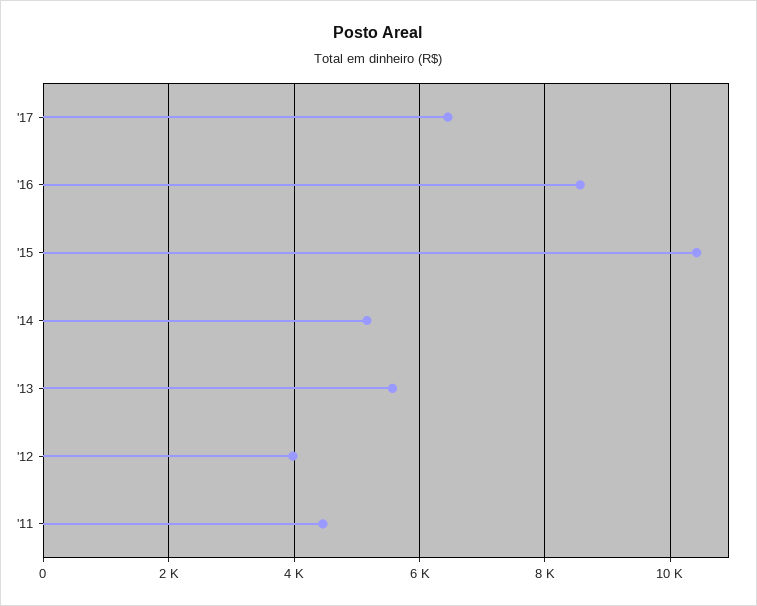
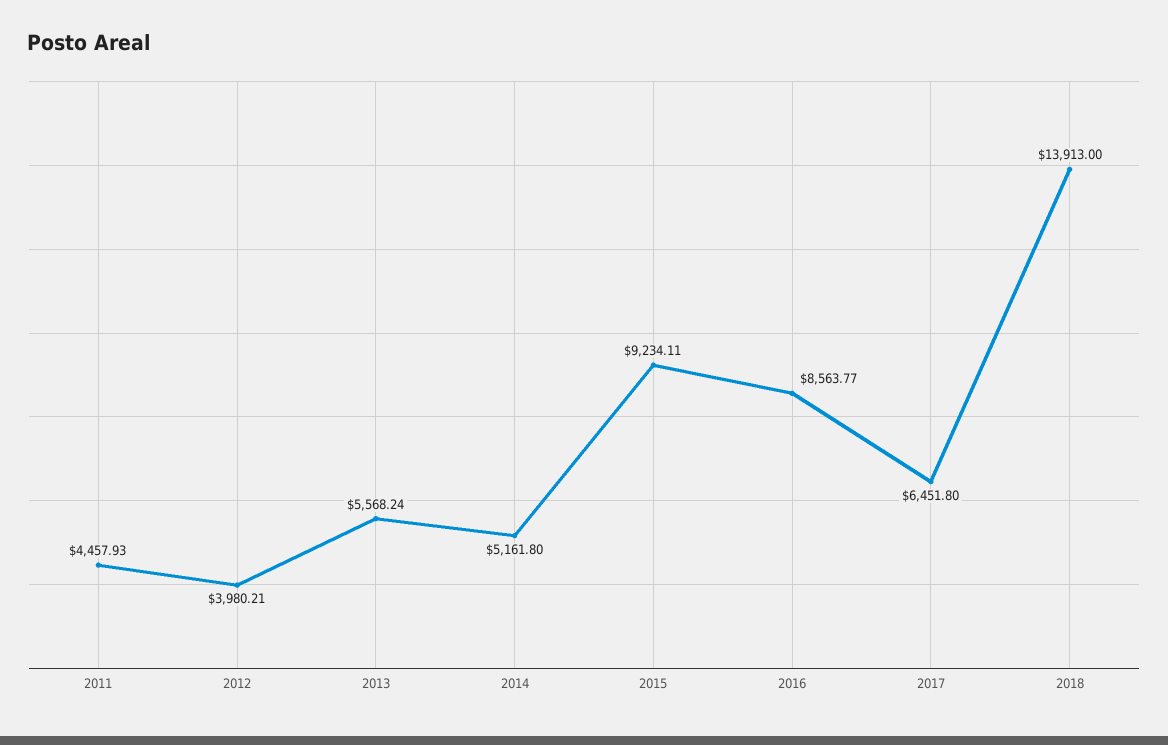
'15: 10400 -> 9234.11
2018: none -> 13913

